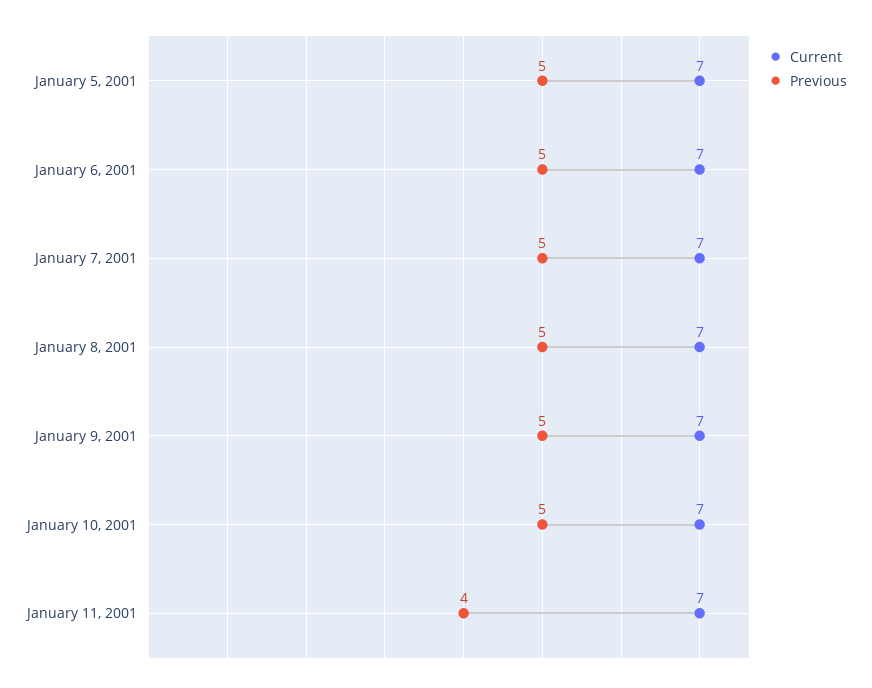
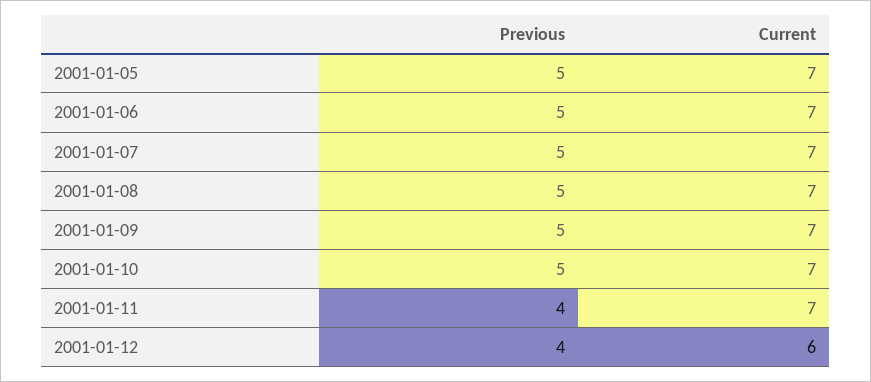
Previous, 2001-01-12: none -> 4
Current, 2001-01-12: none -> 6

